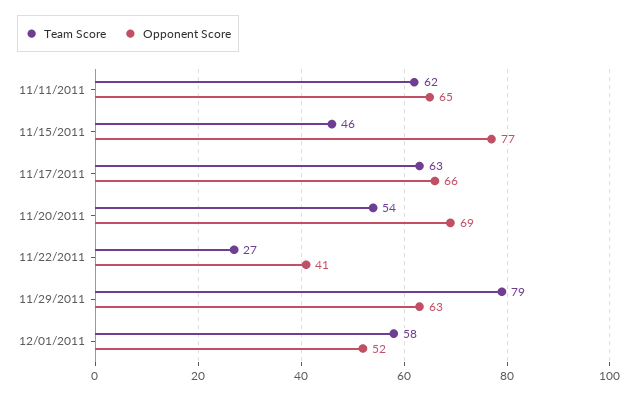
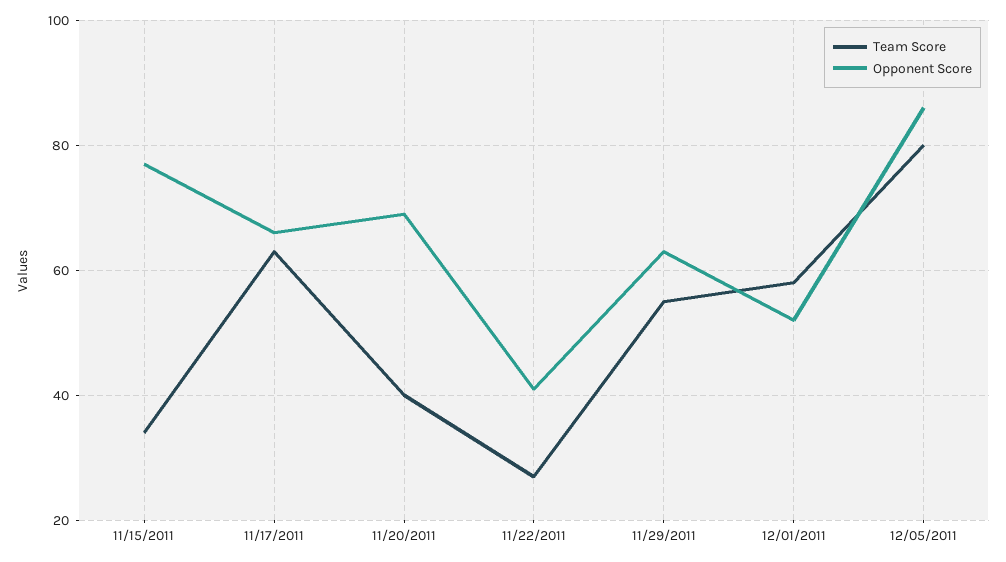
Team Score, 11/11/2011: 62 -> none
Opponent Score, 11/11/2011: 65 -> none
Team Score, 11/15/2011: 46 -> 35
Team Score, 11/20/2011: 54 -> 40
Team Score, 11/29/2011: 79 -> 55
Team Score, 12/05/2011: none -> 80
Opponent Score, 12/05/2011: none -> 85

